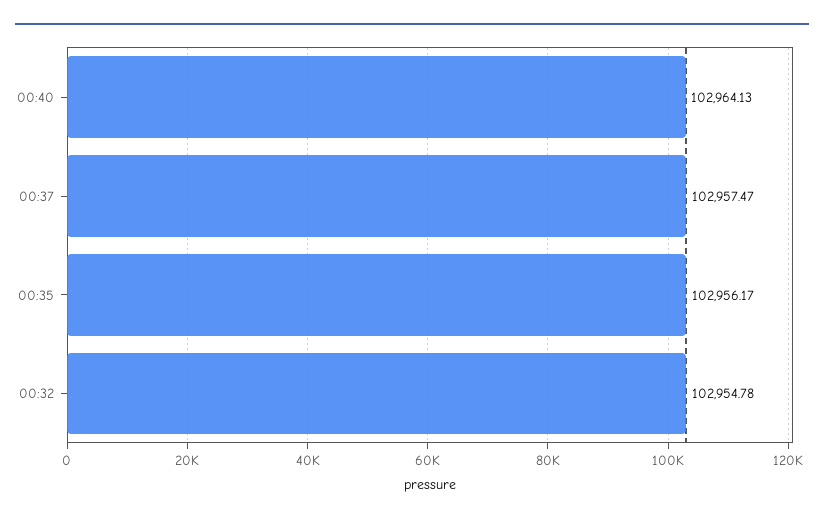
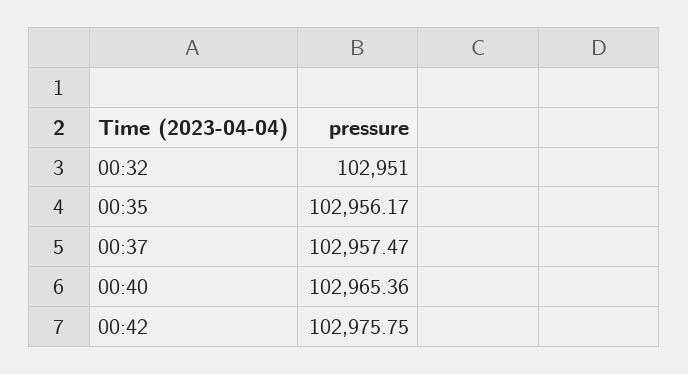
00:40: 102964.13 -> 102965.36
00:32: 102954.78 -> 102951
00:42: none -> 102975.75

